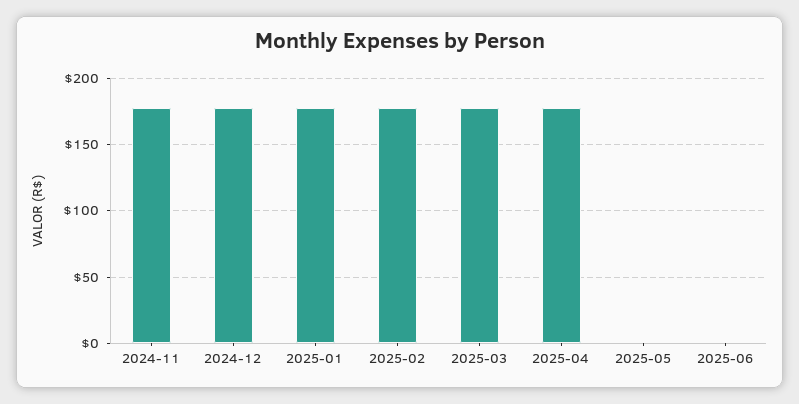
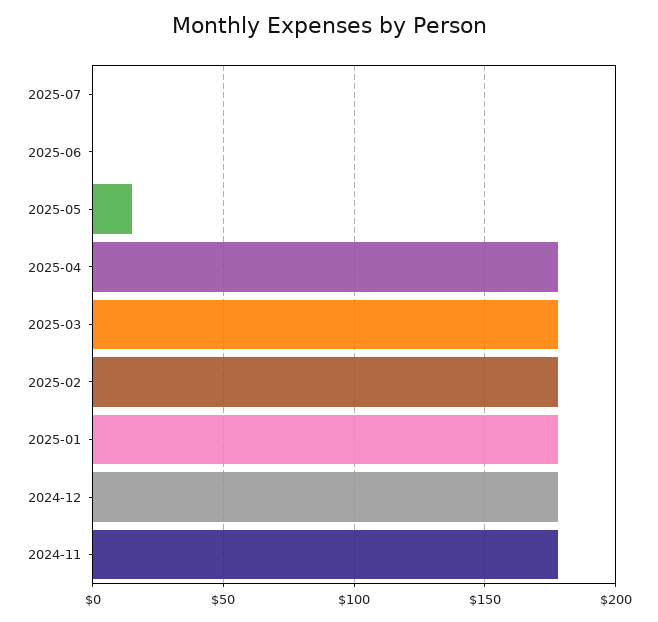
2025-05: 0 -> 15
2025-07: none -> 0

